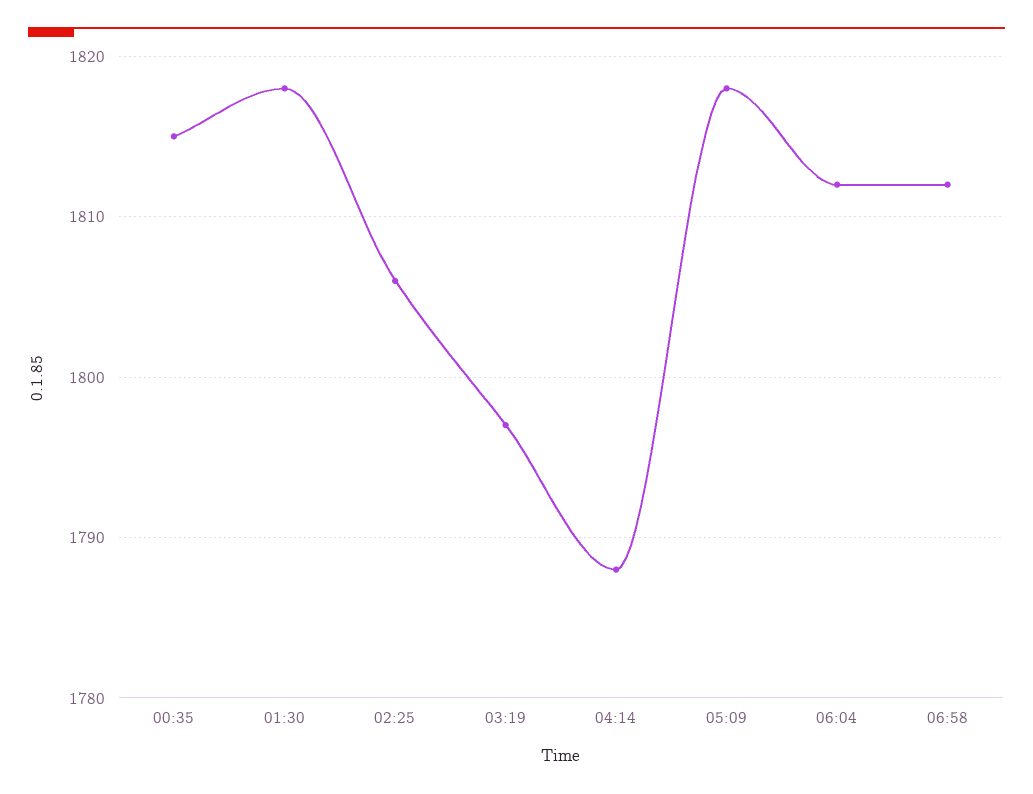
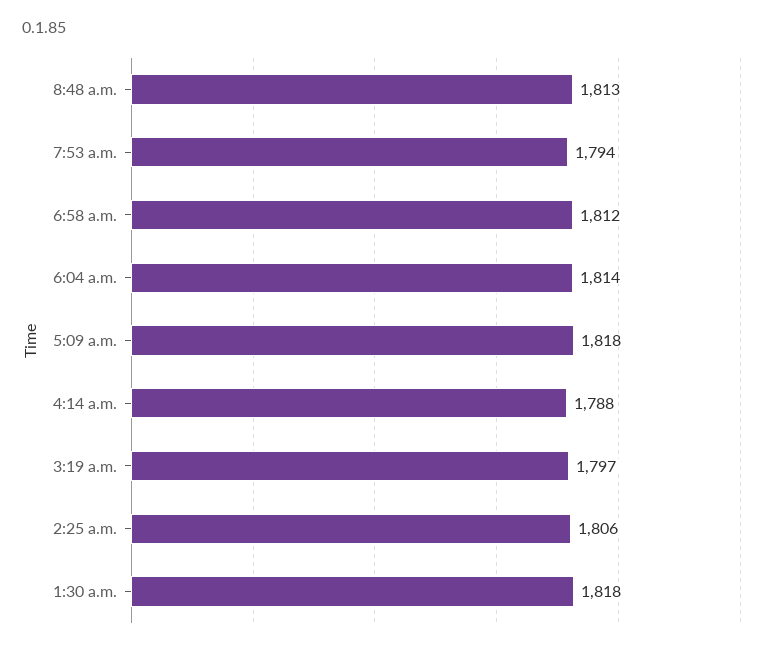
00:35: 1815 -> none
06:04: 1812 -> 1814
8:48 a.m.: none -> 1813
7:53 a.m.: none -> 1794

